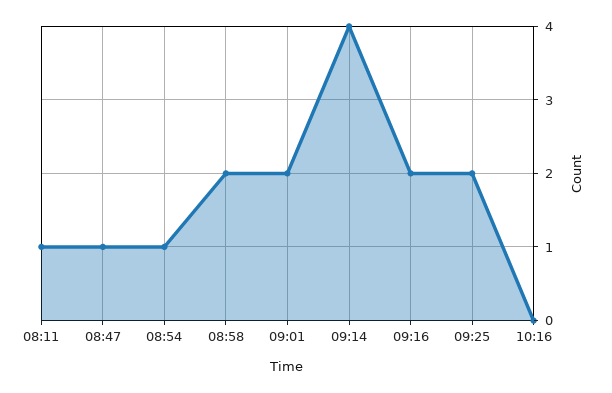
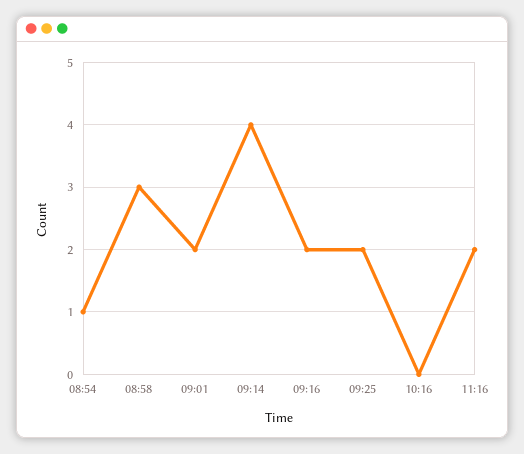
08:11: 1 -> none
08:47: 1 -> none
08:58: 2 -> 3
11:16: none -> 2

